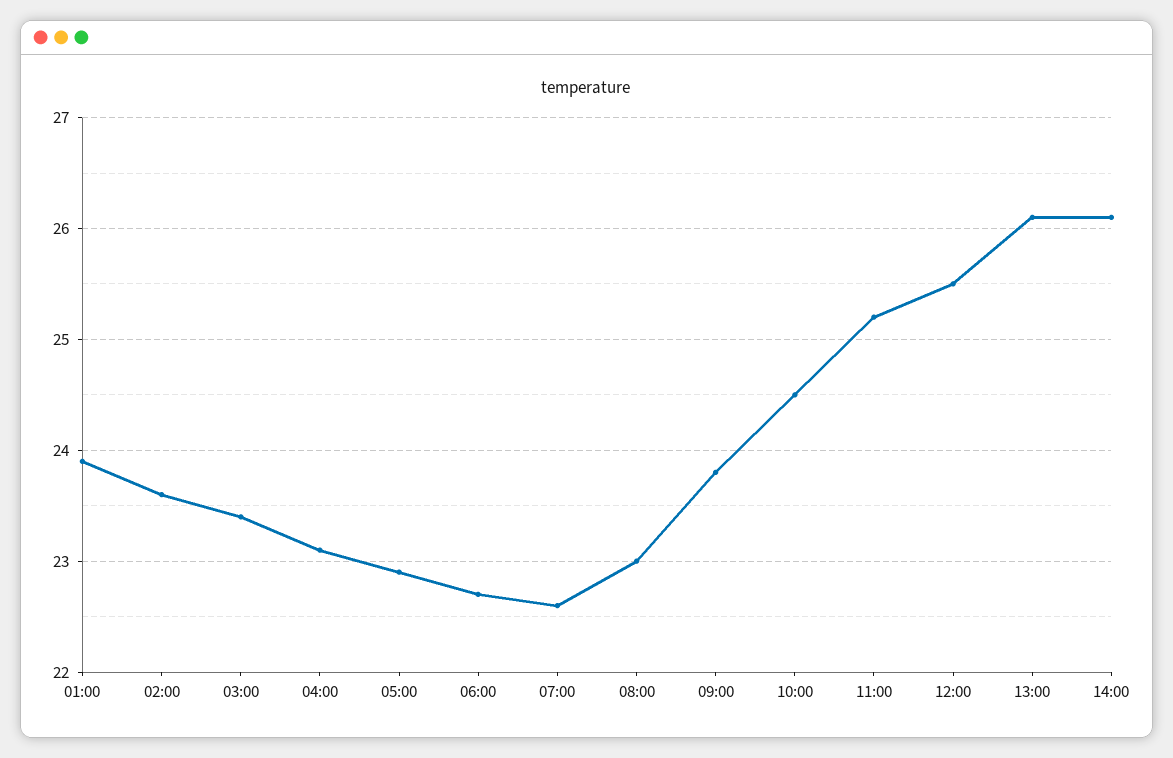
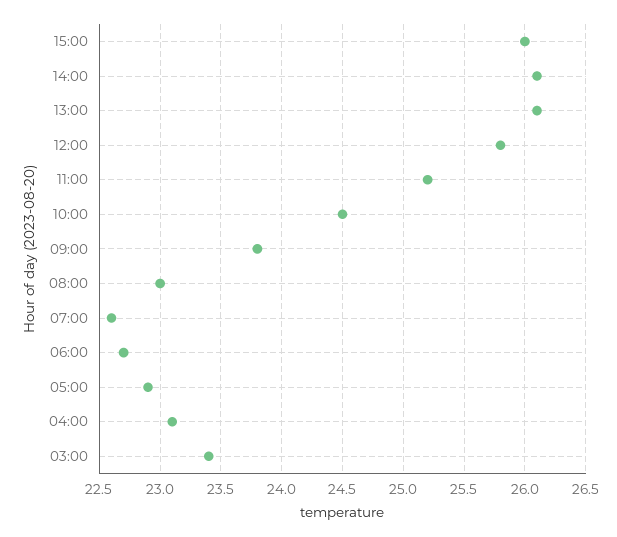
01:00: 23.9 -> none
02:00: 23.6 -> none
12:00: 25.5 -> 25.8
15:00: none -> 26

